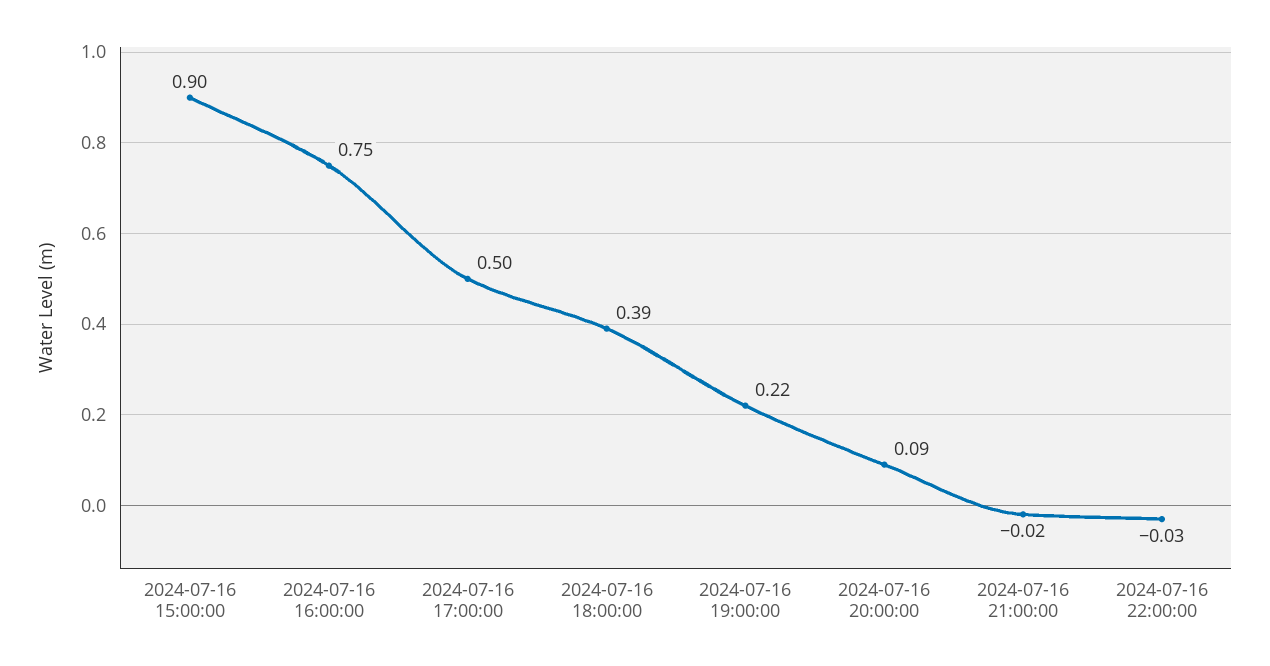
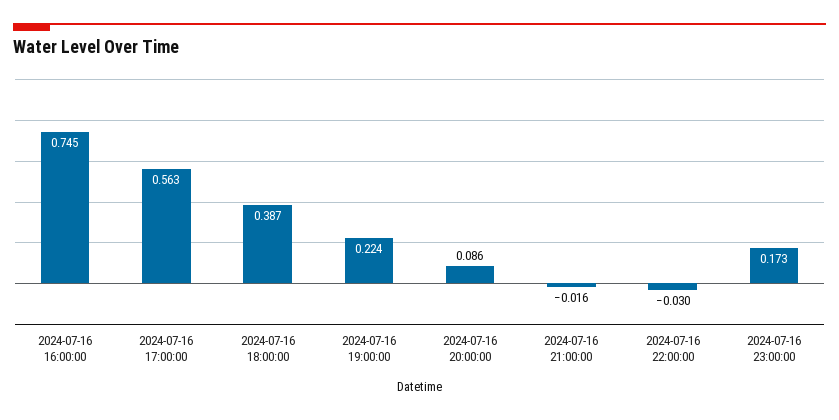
2024-07-16 15:00:00: 0.9 -> none
2024-07-16 17:00:00: 0.5 -> 0.563
2024-07-16 23:00:00: none -> 0.173

